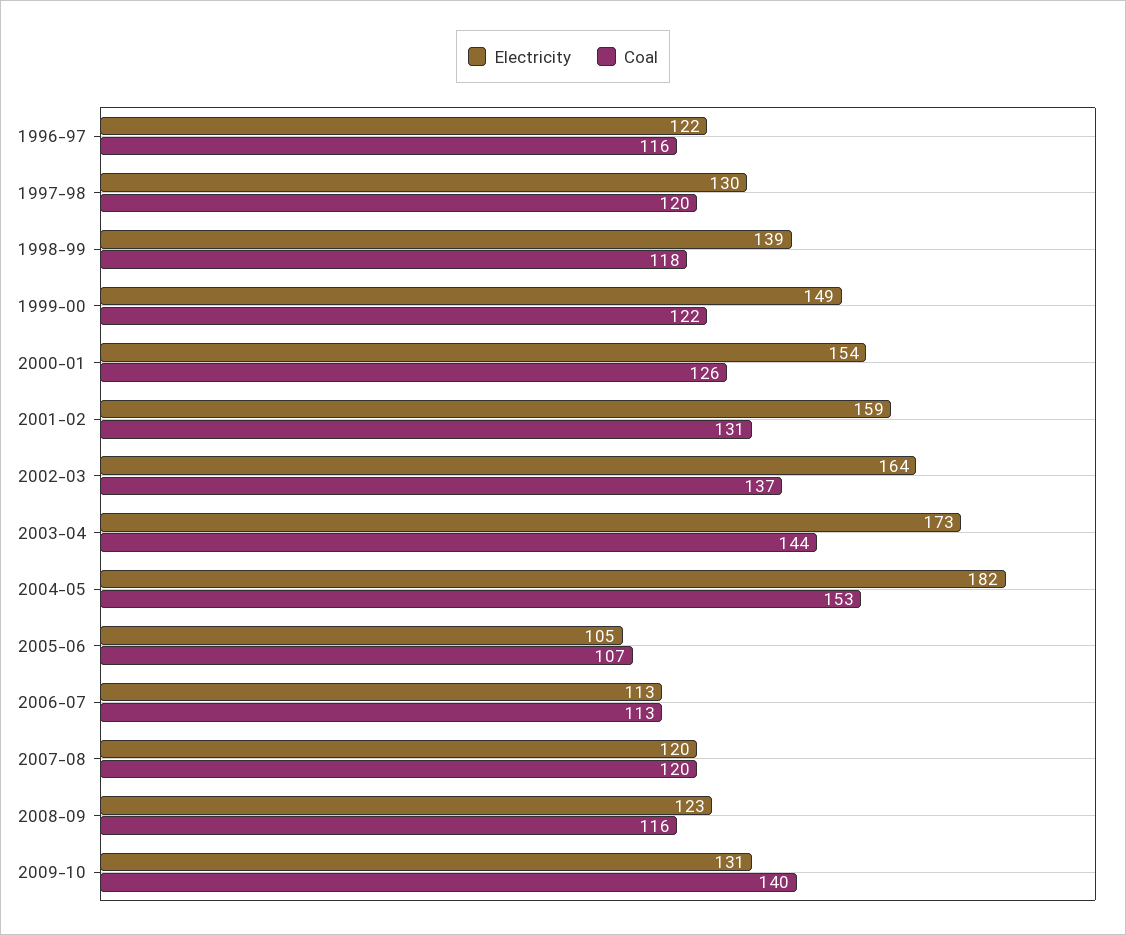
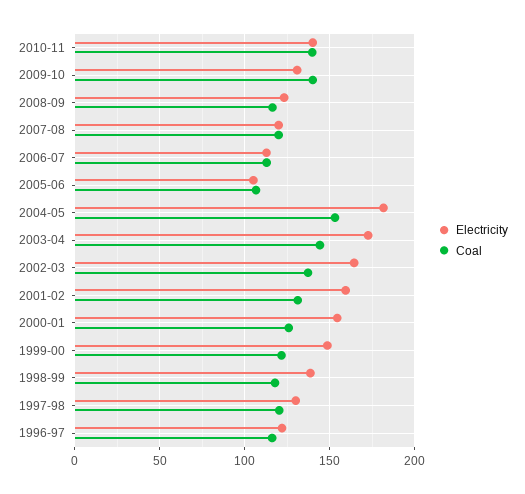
Electricity, 2010-11: none -> 140
Coal, 2010-11: none -> 140

